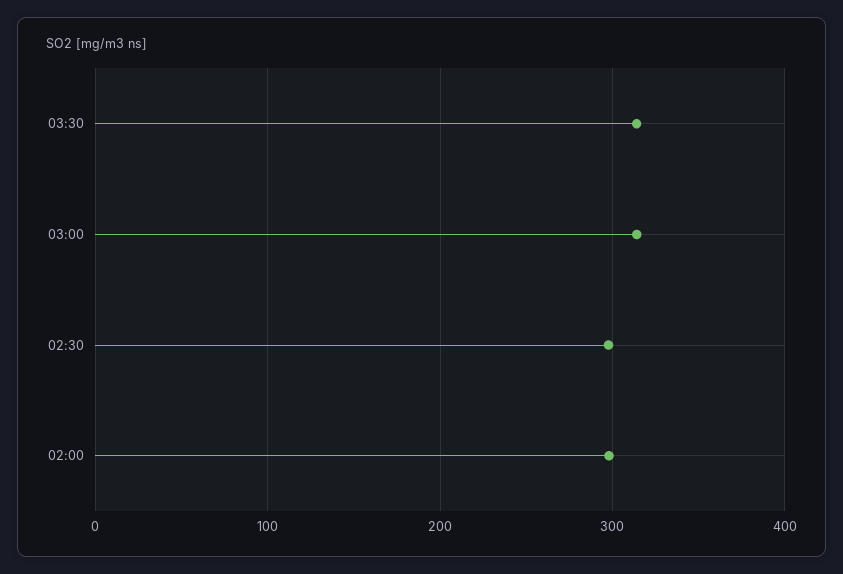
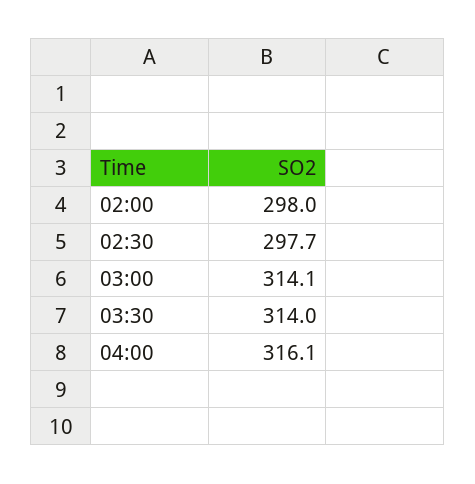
04:00: none -> 316.1

